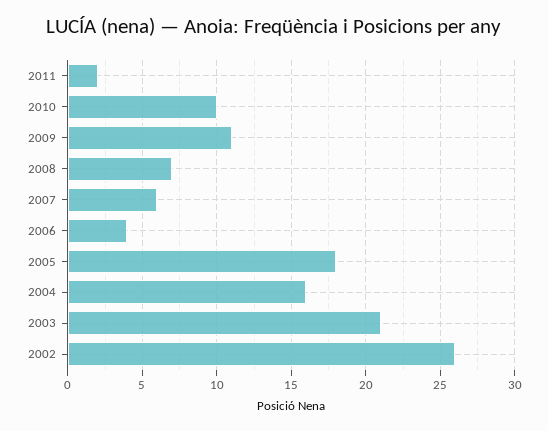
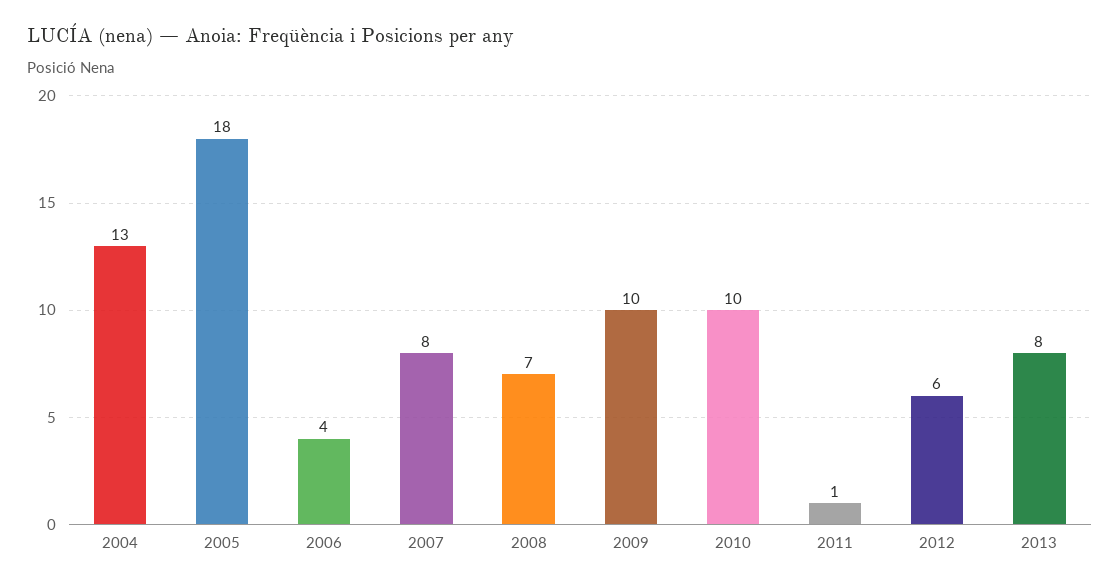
2011: 2 -> 1
2009: 11 -> 10
2007: 6 -> 8
2004: 16 -> 13
2003: 21 -> none
2002: 26 -> none
2012: none -> 6
2013: none -> 8

